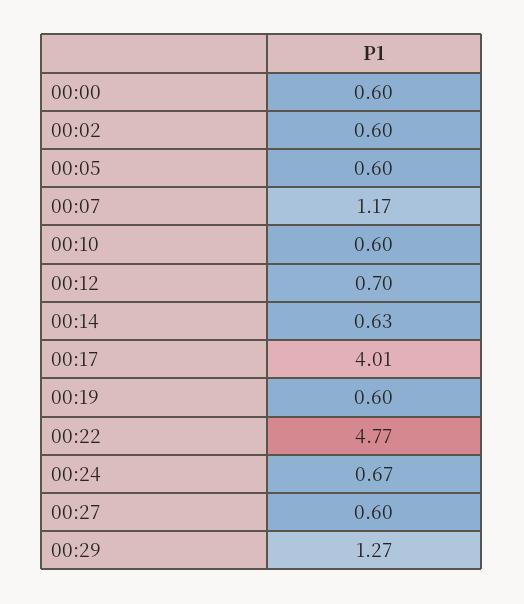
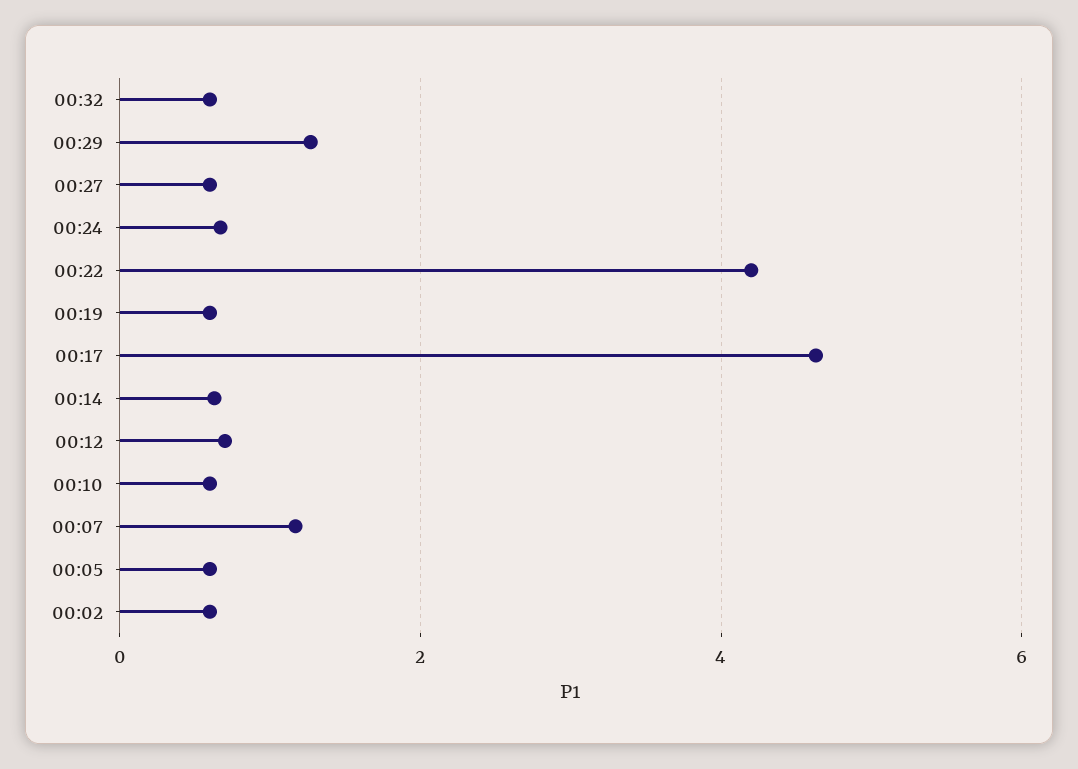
00:00: 0.6 -> none
00:17: 4.01 -> 4.6
00:22: 4.77 -> 4.2
00:32: none -> 0.6

